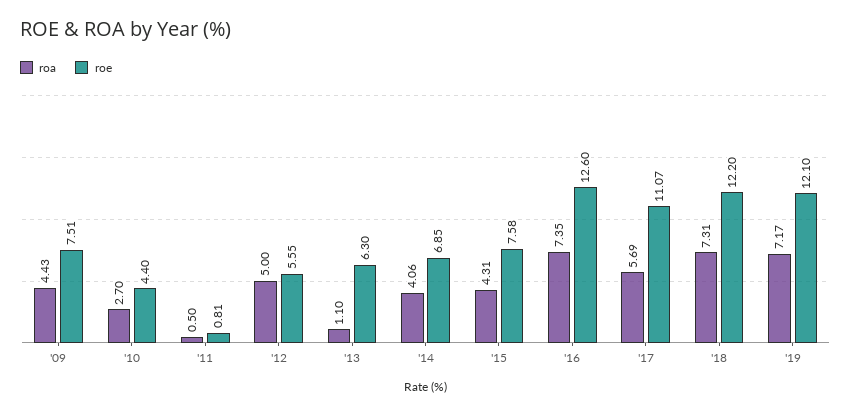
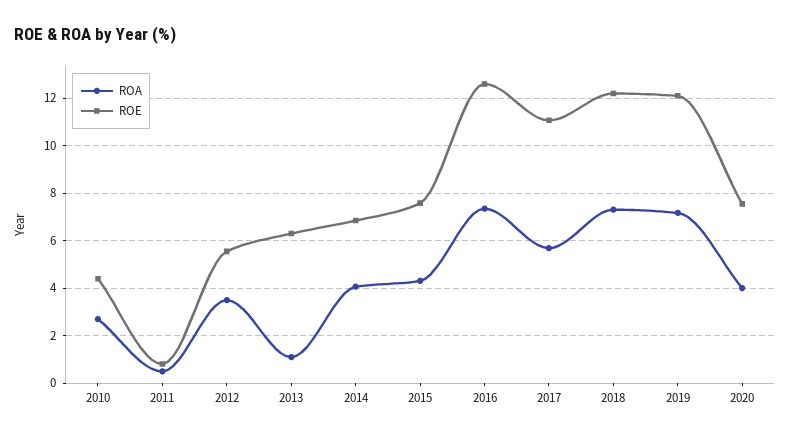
roa, '09: 4.43 -> none
roe, '09: 7.51 -> none
roa, '12: 5 -> 3.5
roa, 2020: none -> 4
roe, 2020: none -> 7.5

